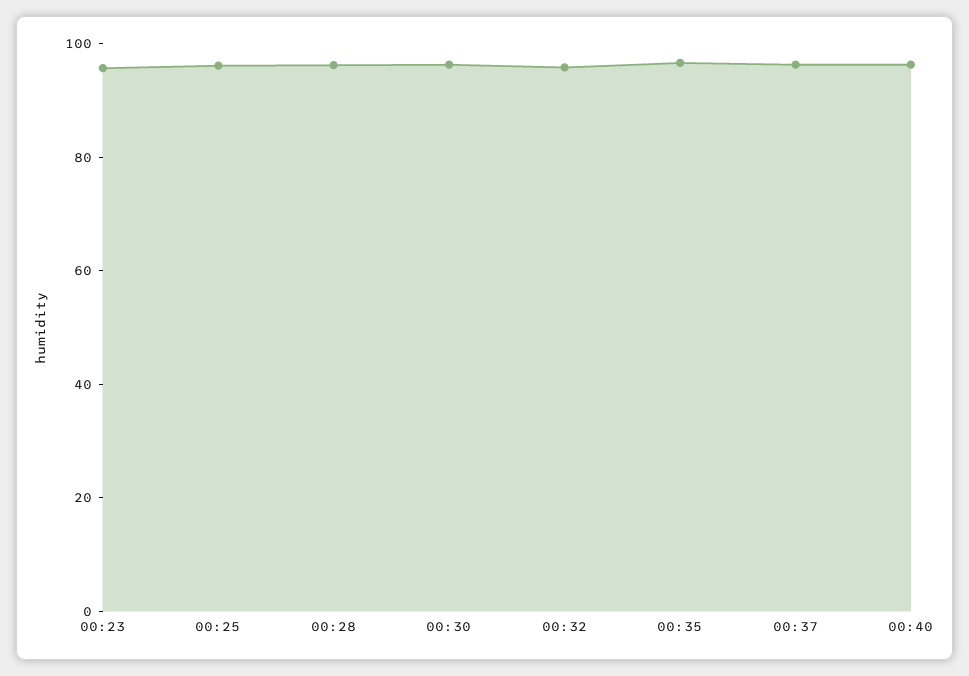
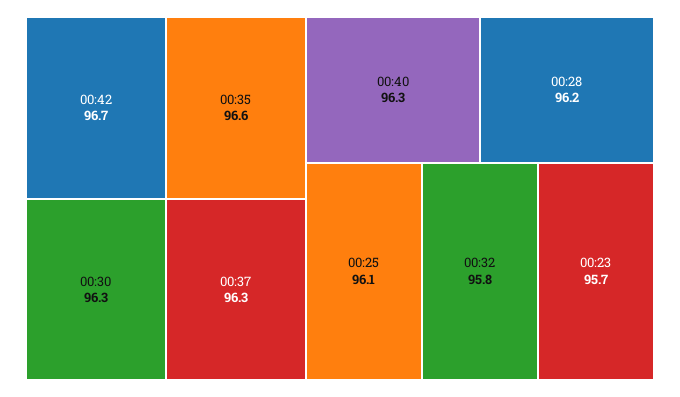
00:42: none -> 96.7

